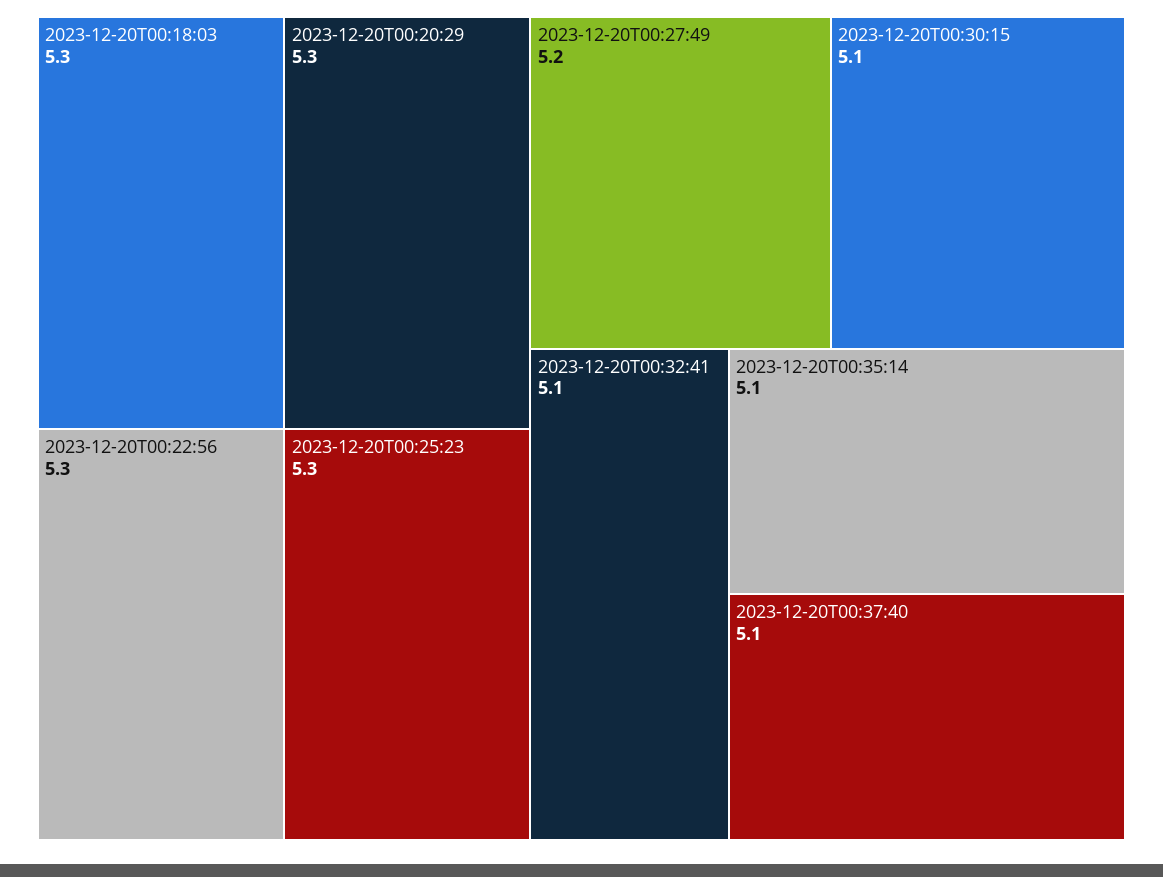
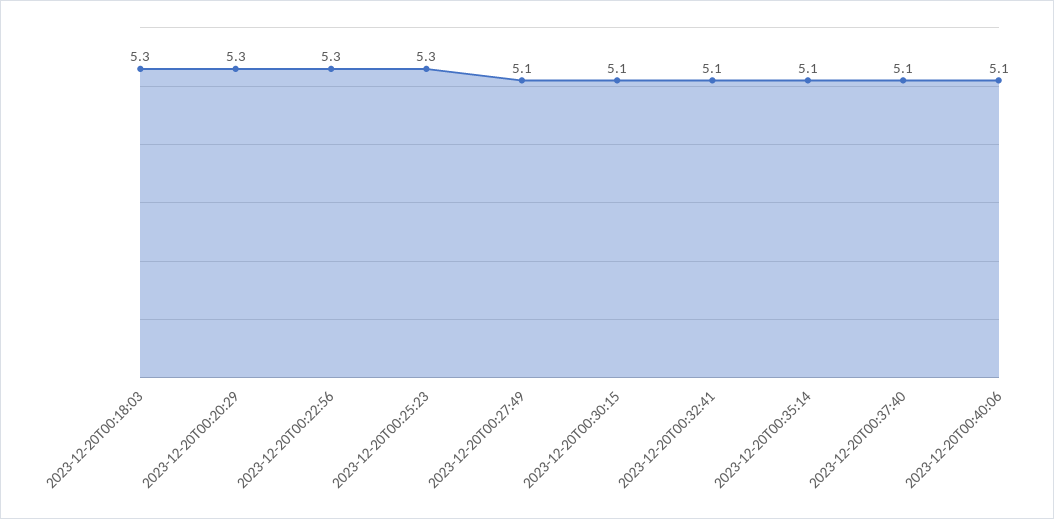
2023-12-20T00:27:49: 5.2 -> 5.1
2023-12-20T00:40:06: none -> 5.1

